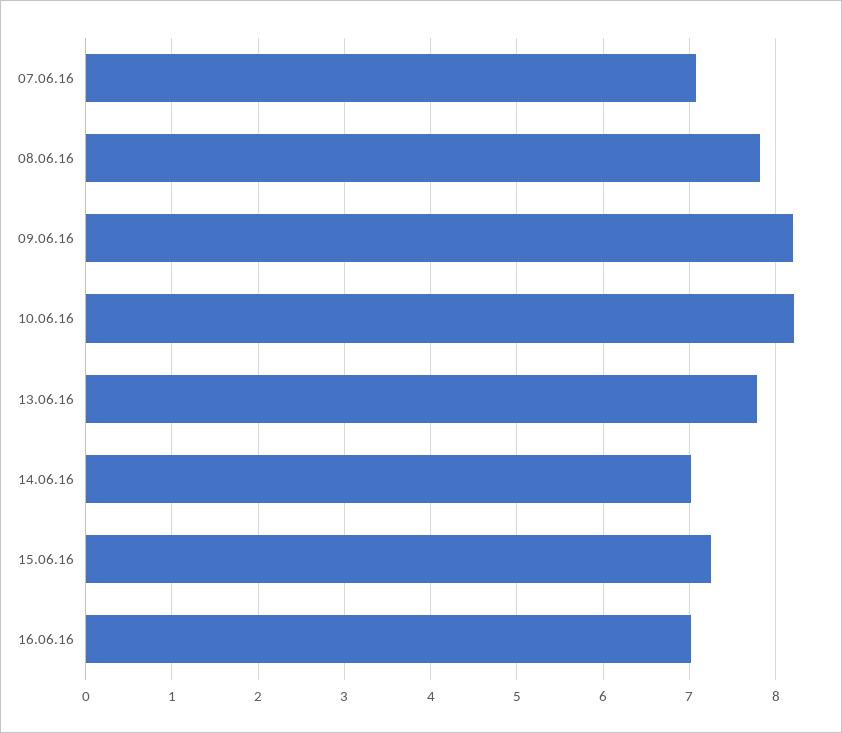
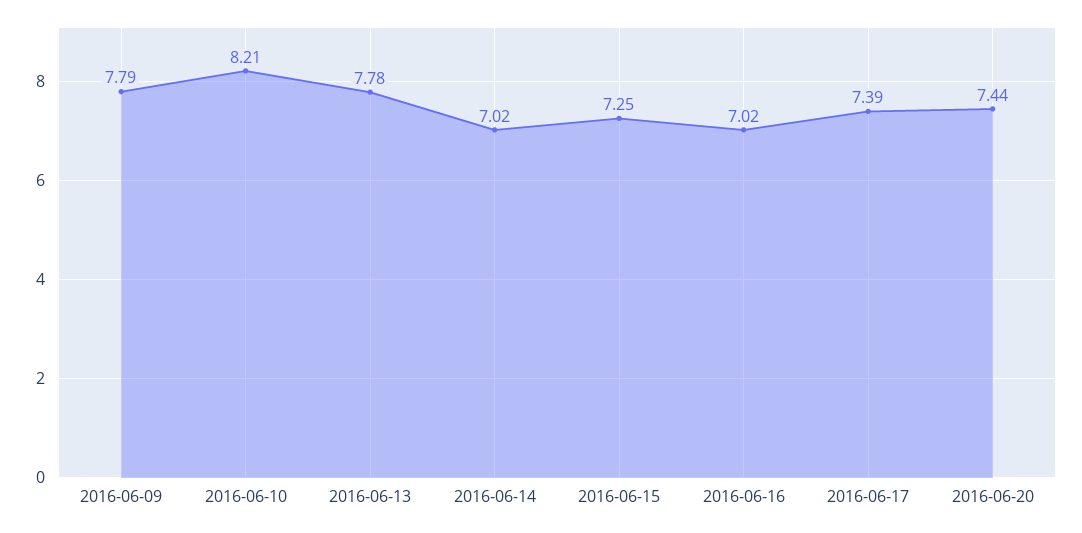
07.06.16: 7.1 -> none
08.06.16: 7.8 -> none
09.06.16: 8.2 -> 7.79
2016-06-17: none -> 7.39
2016-06-20: none -> 7.44

